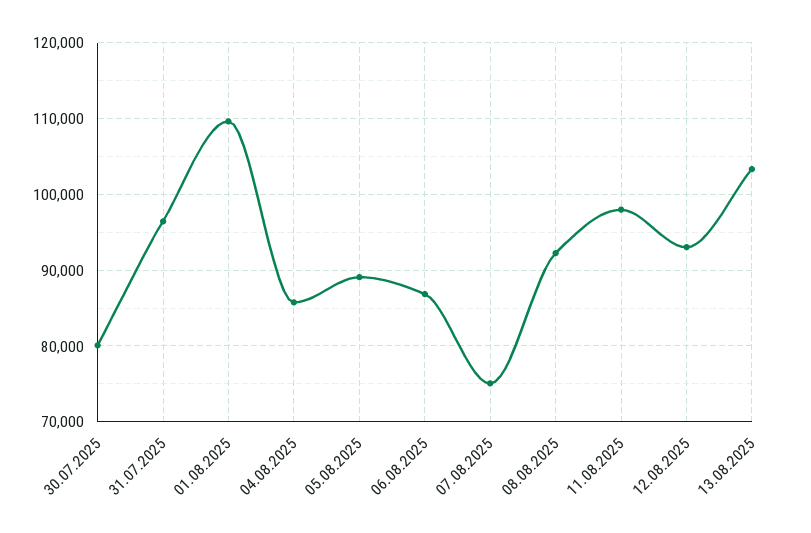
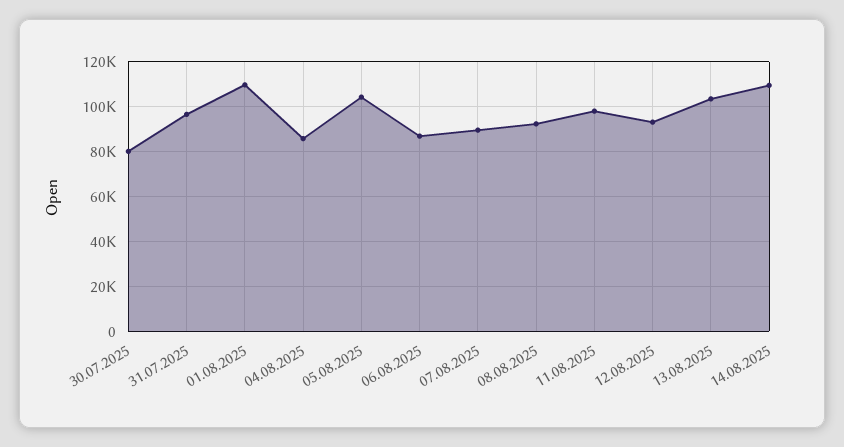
05.08.2025: 89000 -> 105000
07.08.2025: 75000 -> 90000
14.08.2025: none -> 110000

